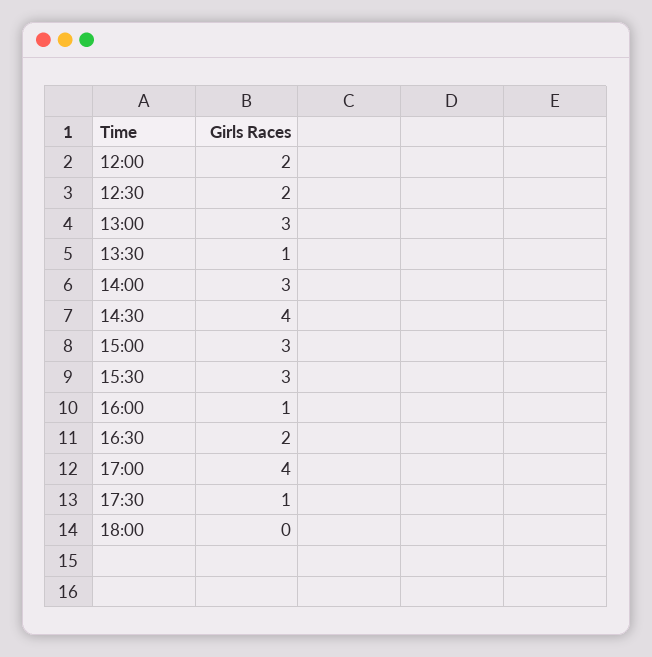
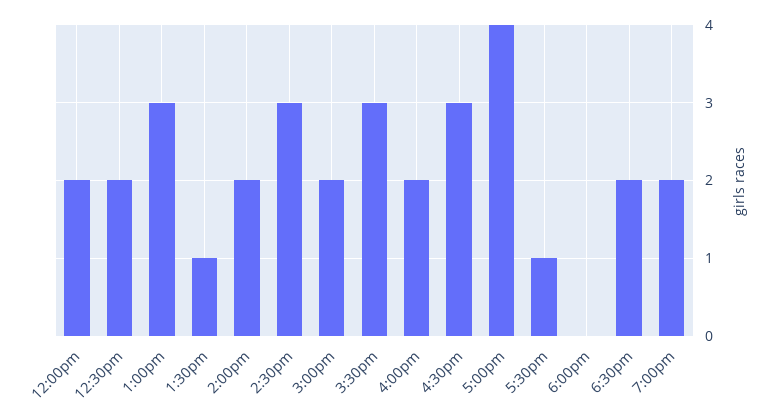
14:00: 3 -> 2
14:30: 4 -> 3
15:00: 3 -> 2
16:00: 1 -> 2
16:30: 2 -> 3
6:30pm: none -> 2
7:00pm: none -> 2

